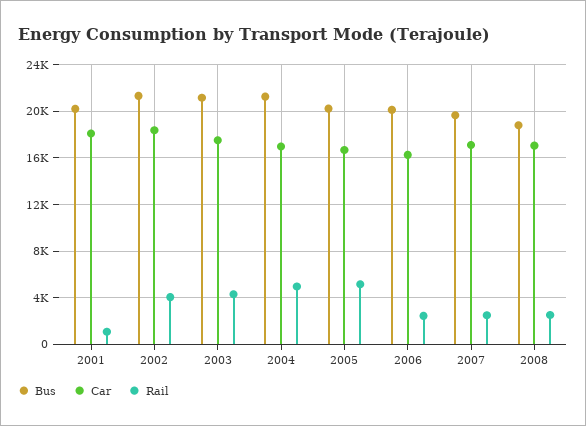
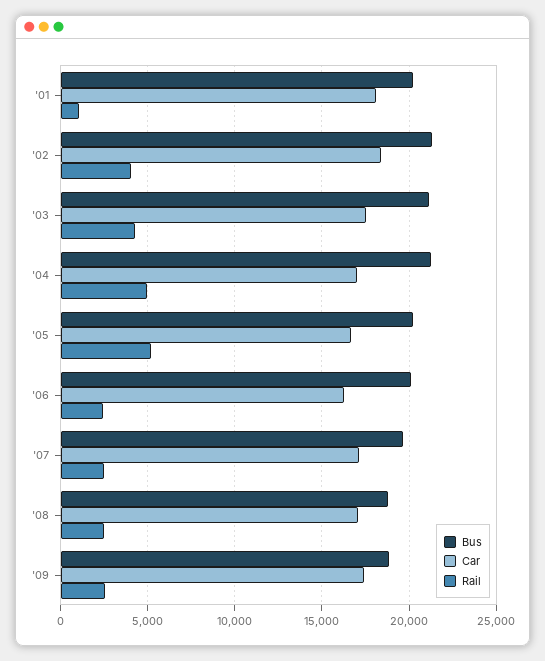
Bus, '09: none -> 19000
Car, '09: none -> 17500
Rail, '09: none -> 2500

